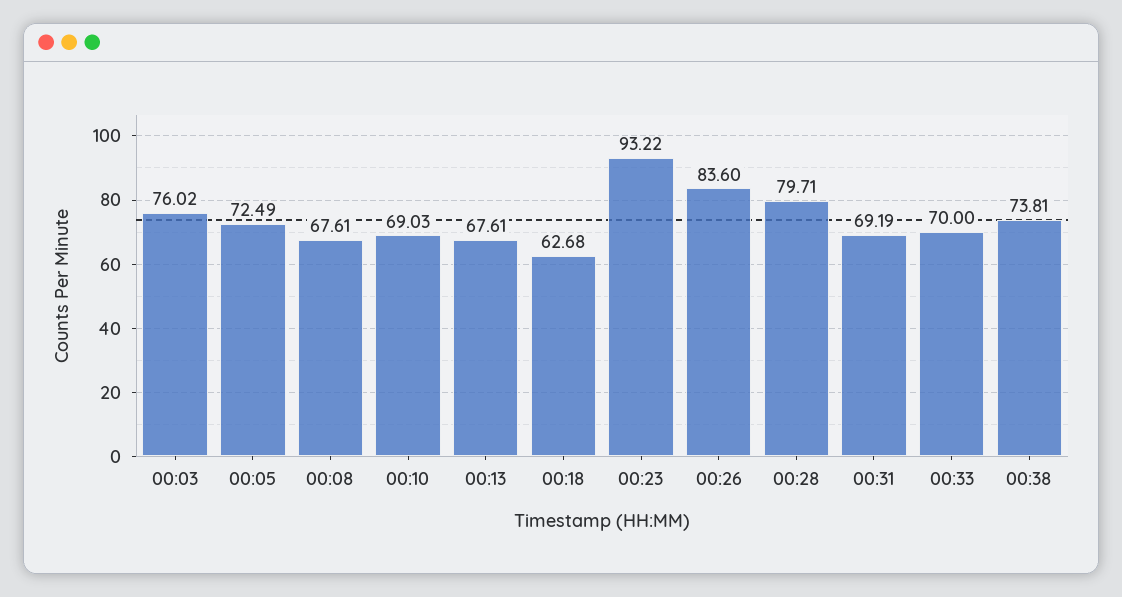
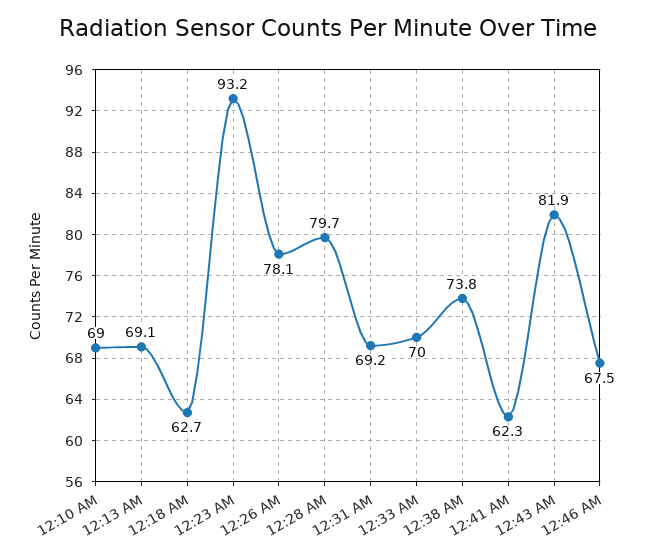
00:03: 76.02 -> none
00:05: 72.49 -> none
00:08: 67.61 -> none
00:13: 67.61 -> 69.1
00:26: 83.6 -> 78.1
12:41 AM: none -> 62.3
12:43 AM: none -> 81.9
12:46 AM: none -> 67.5

